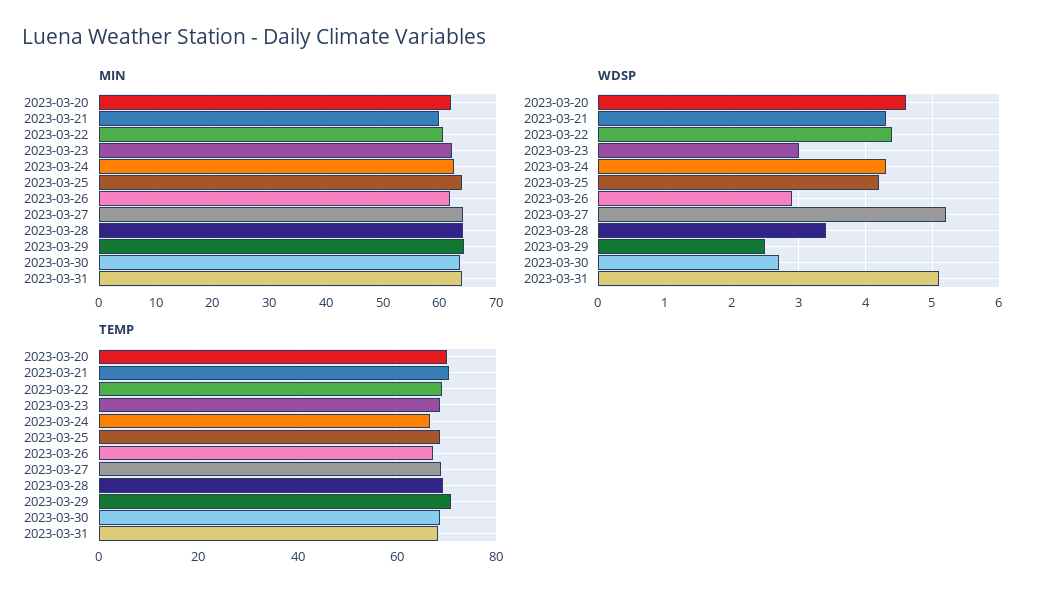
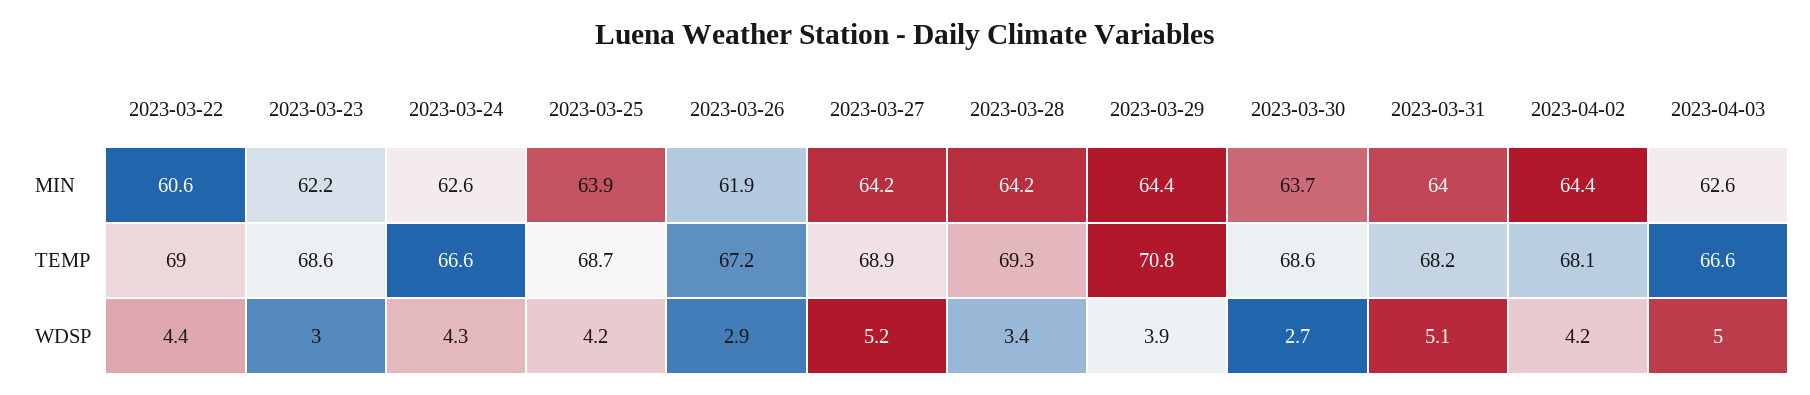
MIN, 2023-03-20: 62 -> none
MIN, 2023-03-21: 60 -> none
WDSP, 2023-03-20: 4.6 -> none
WDSP, 2023-03-21: 4.3 -> none
WDSP, 2023-03-29: 2.5 -> 3.9
TEMP, 2023-03-20: 70 -> none
TEMP, 2023-03-21: 70 -> none
MIN, 2023-04-02: none -> 64.4
MIN, 2023-04-03: none -> 62.6
TEMP, 2023-04-02: none -> 68.1
TEMP, 2023-04-03: none -> 66.6
WDSP, 2023-04-02: none -> 4.2
WDSP, 2023-04-03: none -> 5

